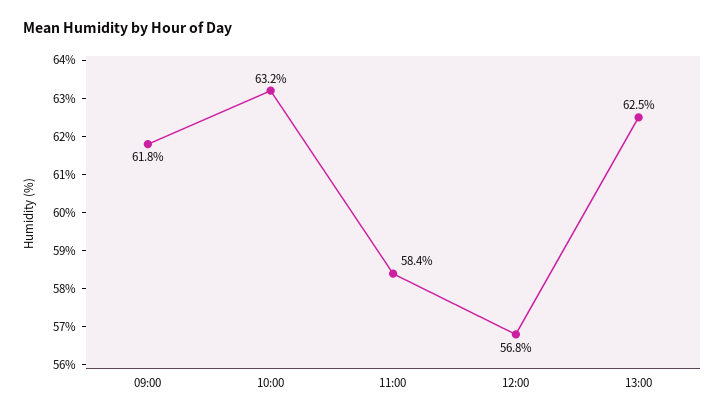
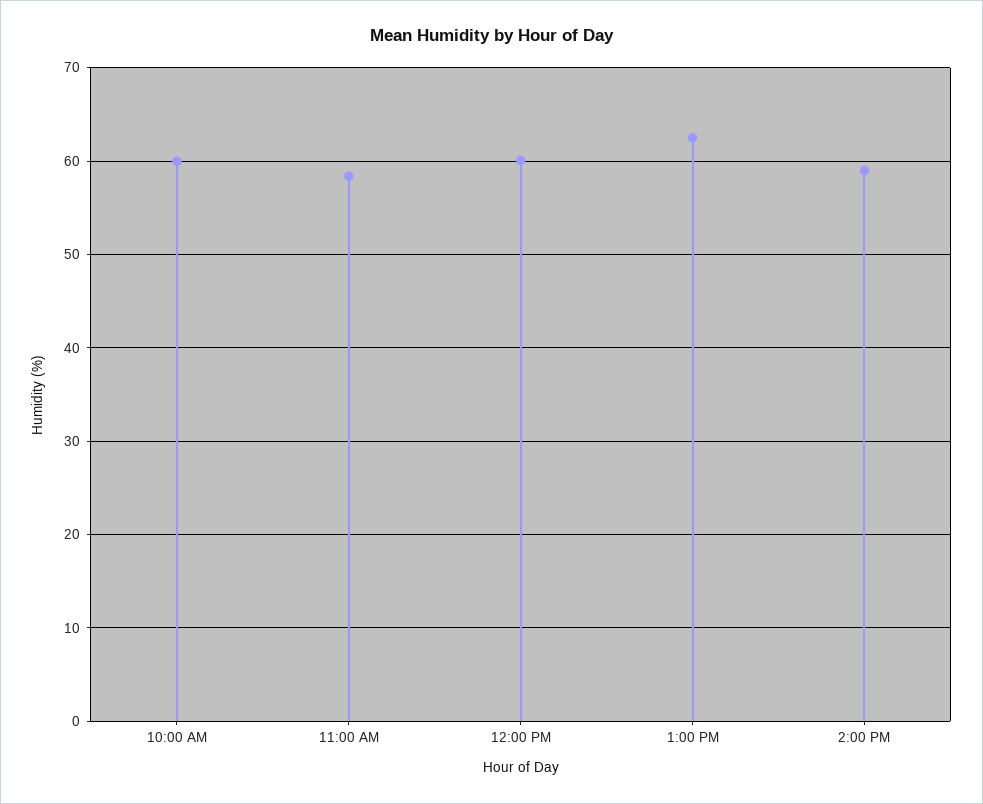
09:00: 61.8 -> none
10:00: 63.2 -> 60
12:00: 56.8 -> 60
2:00 PM: none -> 59

